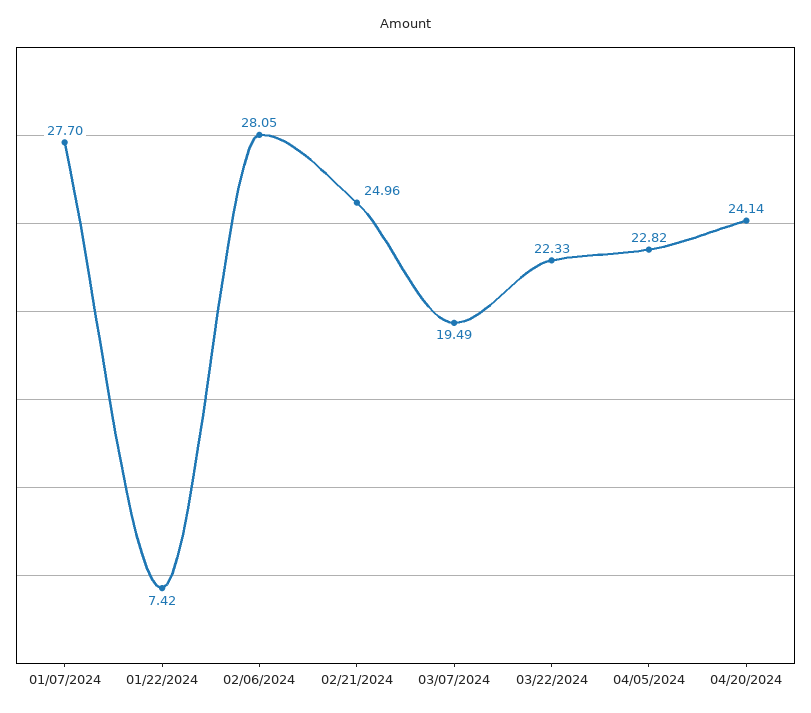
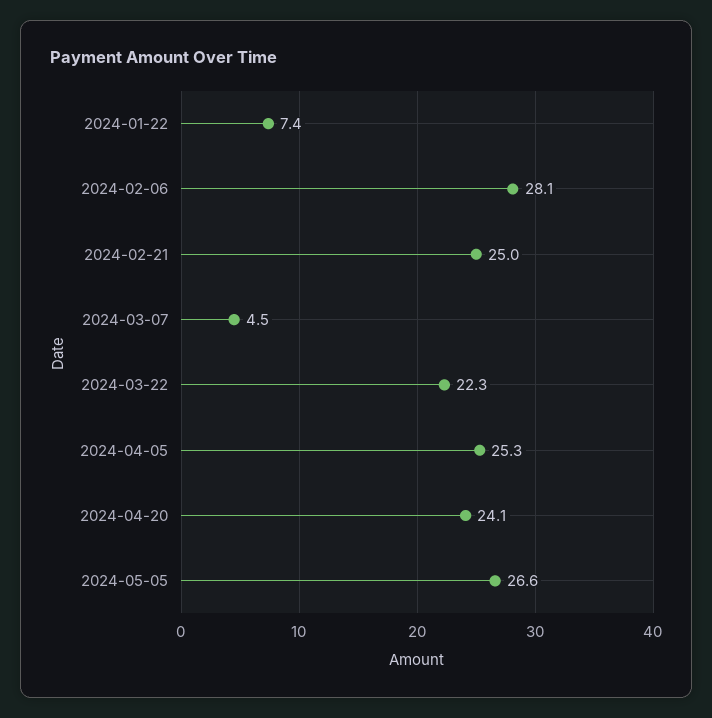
01/07/2024: 27.7 -> none
03/07/2024: 19.49 -> 4.5
04/05/2024: 22.82 -> 25.3
2024-05-05: none -> 26.6

